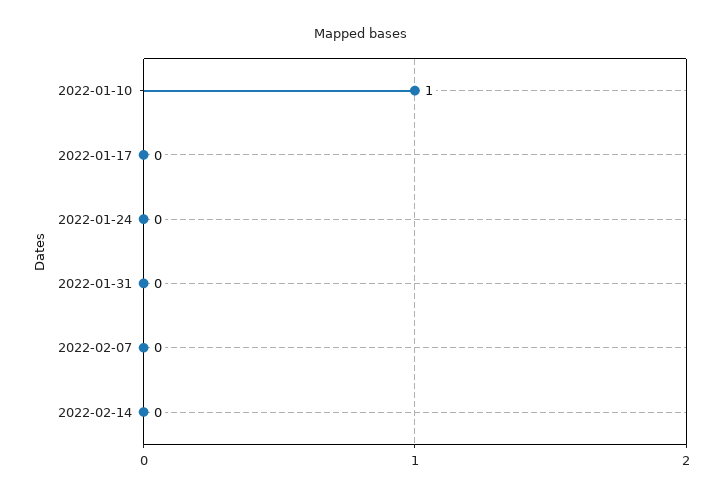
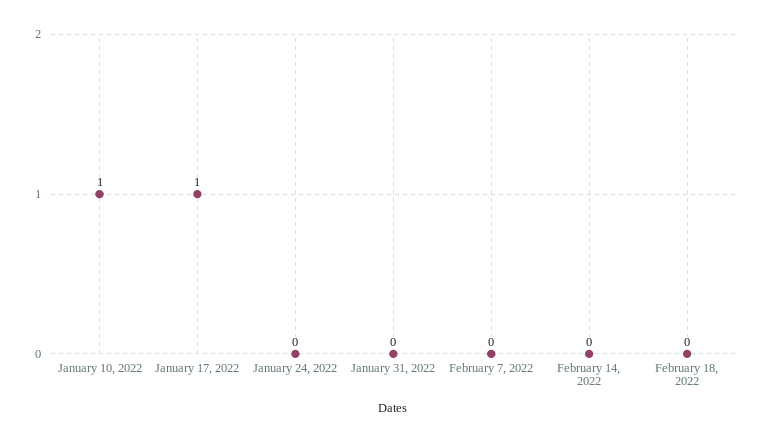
2022-01-17: 0 -> 1
February 18, 2022: none -> 0

